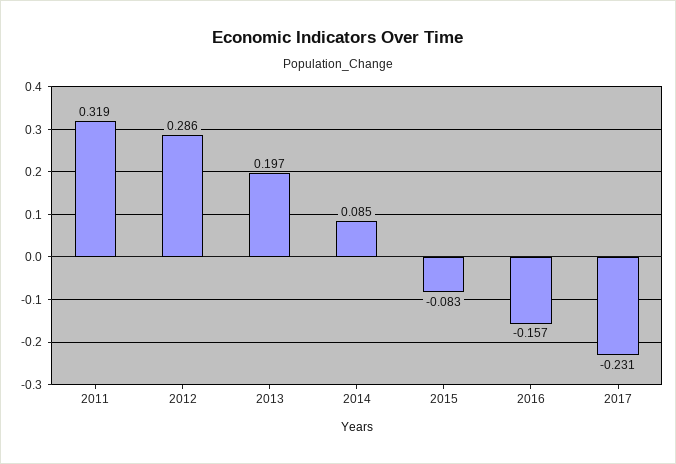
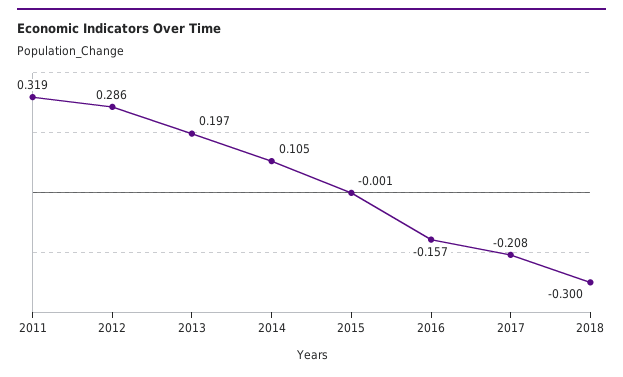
2014: 0.085 -> 0.105
2015: -0.083 -> -0.001
2017: -0.231 -> -0.208
2018: none -> -0.3

